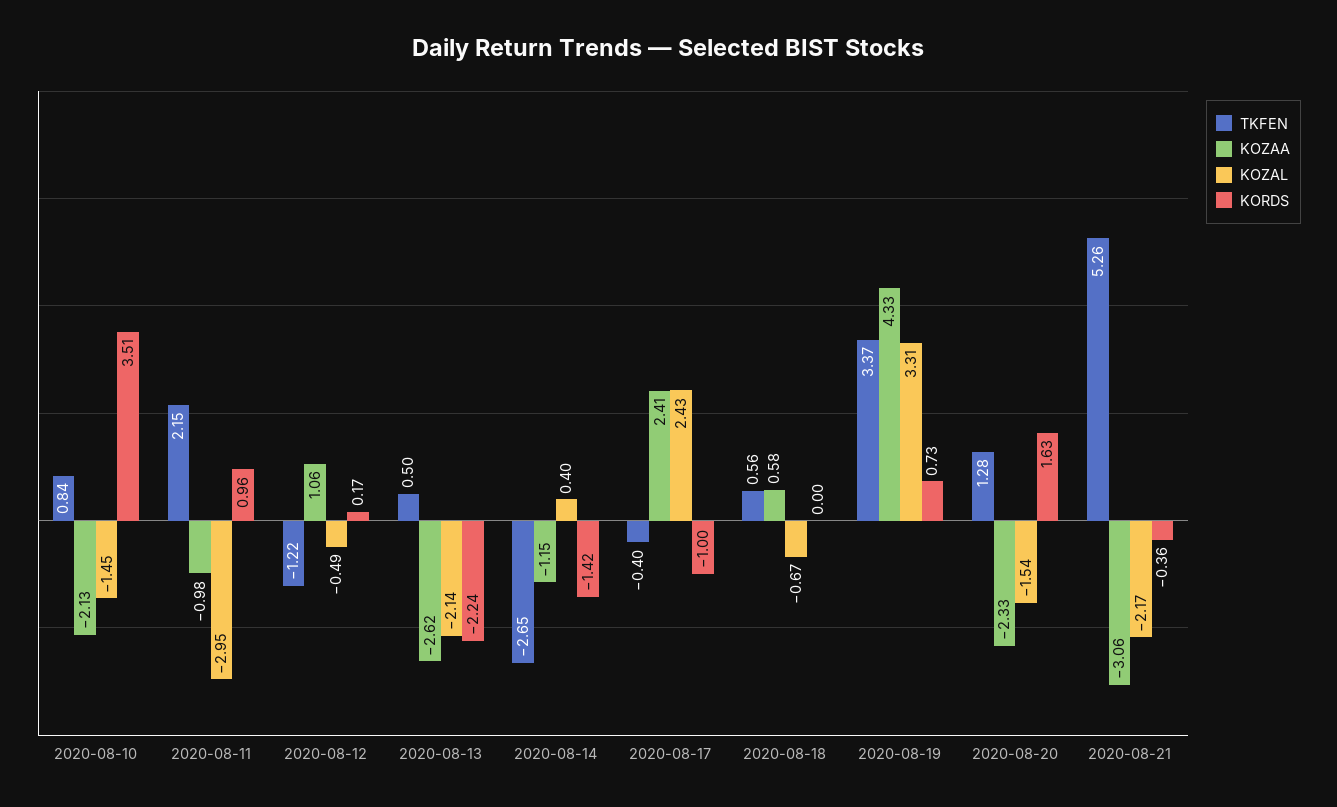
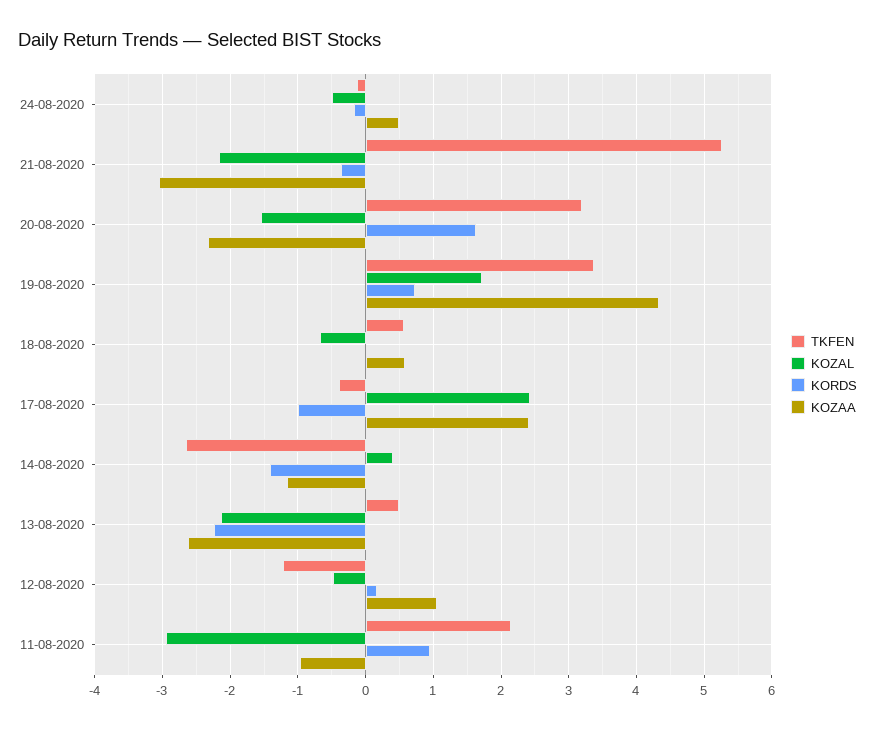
TKFEN, 2020-08-10: 0.84 -> none
KOZAA, 2020-08-10: -2.13 -> none
KOZAL, 2020-08-10: -1.45 -> none
KORDS, 2020-08-10: 3.51 -> none
KOZAL, 2020-08-19: 3.31 -> 1.7
TKFEN, 2020-08-20: 1.28 -> 3.2
TKFEN, 24-08-2020: none -> -0.1
KOZAL, 24-08-2020: none -> -0.5
KORDS, 24-08-2020: none -> -0.2
KOZAA, 24-08-2020: none -> 0.5

